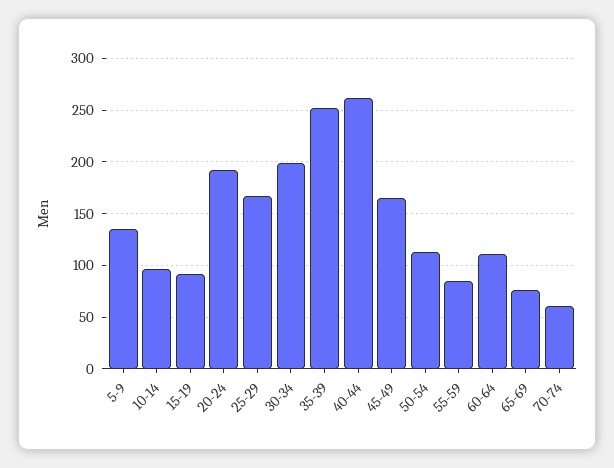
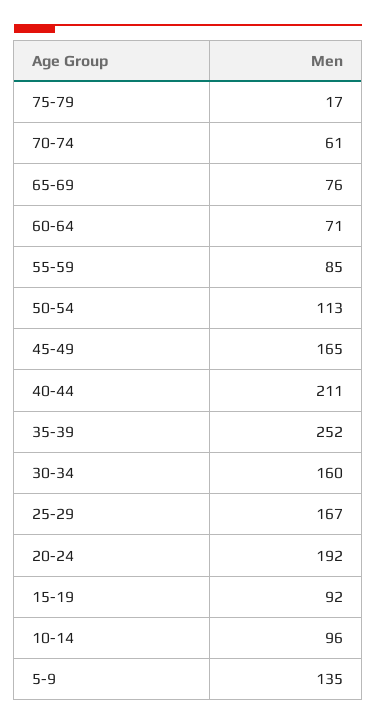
30-34: 200 -> 160
40-44: 260 -> 211
60-64: 110 -> 71
75-79: none -> 17

